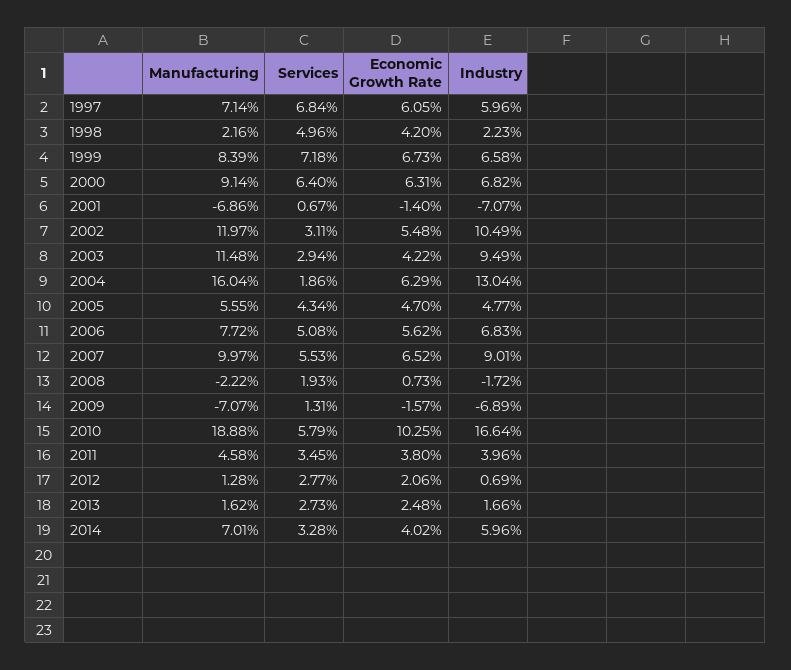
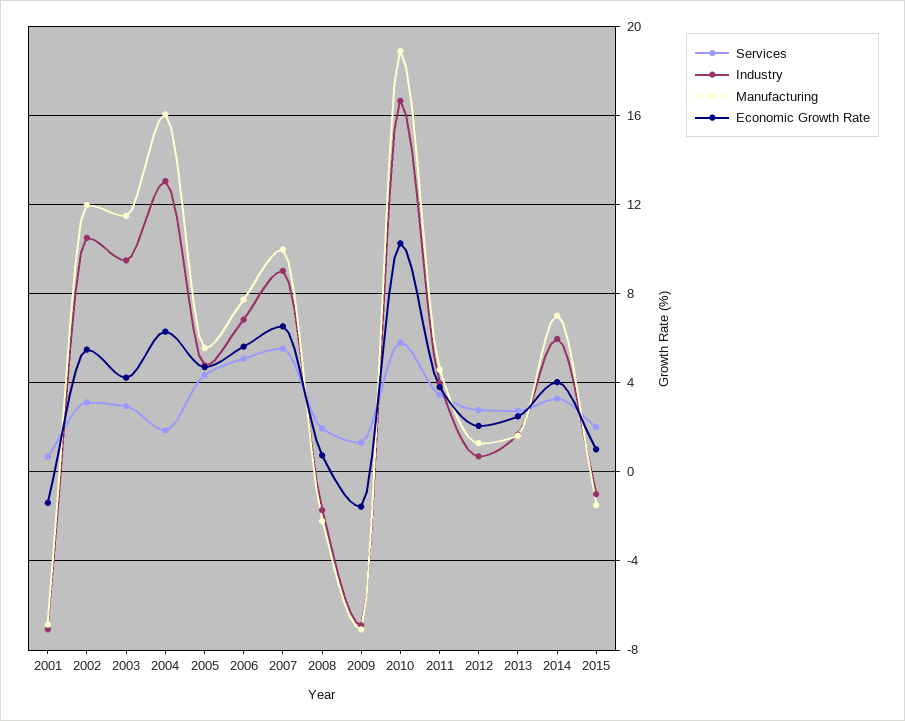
Manufacturing, 1997: 7.14 -> none
Services, 1997: 6.84 -> none
Economic Growth Rate, 1997: 6.05 -> none
Industry, 1997: 5.96 -> none
Manufacturing, 1998: 2.16 -> none
Services, 1998: 4.96 -> none
Economic Growth Rate, 1998: 4.2 -> none
Industry, 1998: 2.23 -> none
Manufacturing, 1999: 8.39 -> none
Services, 1999: 7.18 -> none
Economic Growth Rate, 1999: 6.73 -> none
Industry, 1999: 6.58 -> none
Manufacturing, 2000: 9.14 -> none
Services, 2000: 6.4 -> none
Economic Growth Rate, 2000: 6.31 -> none
Industry, 2000: 6.82 -> none
Services, 2015: none -> 2
Industry, 2015: none -> -1
Manufacturing, 2015: none -> -1.5
Economic Growth Rate, 2015: none -> 1

